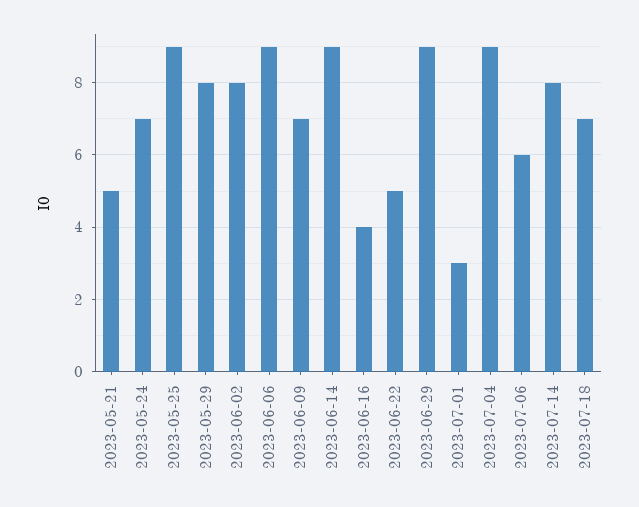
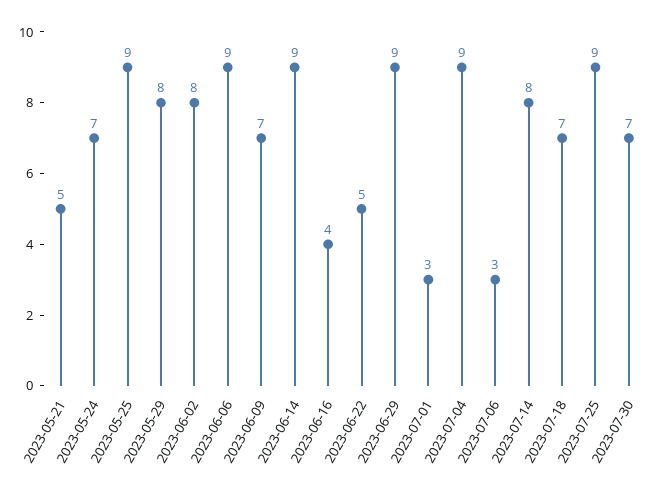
2023-07-06: 6 -> 3
2023-07-25: none -> 9
2023-07-30: none -> 7

